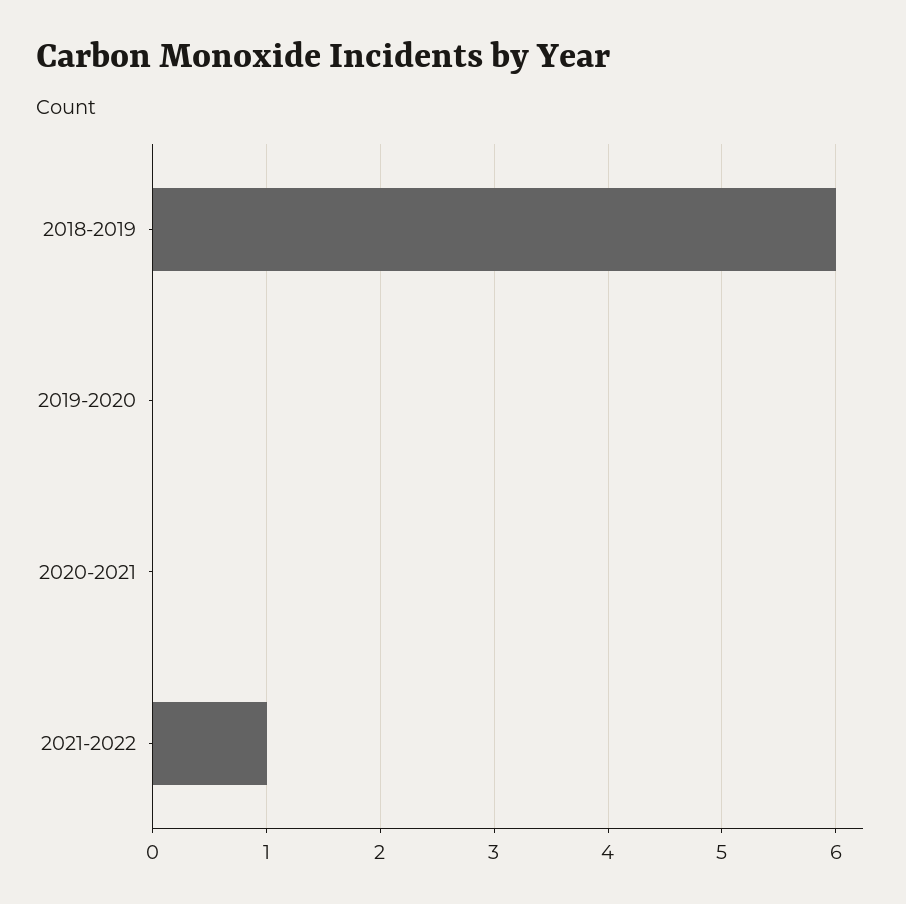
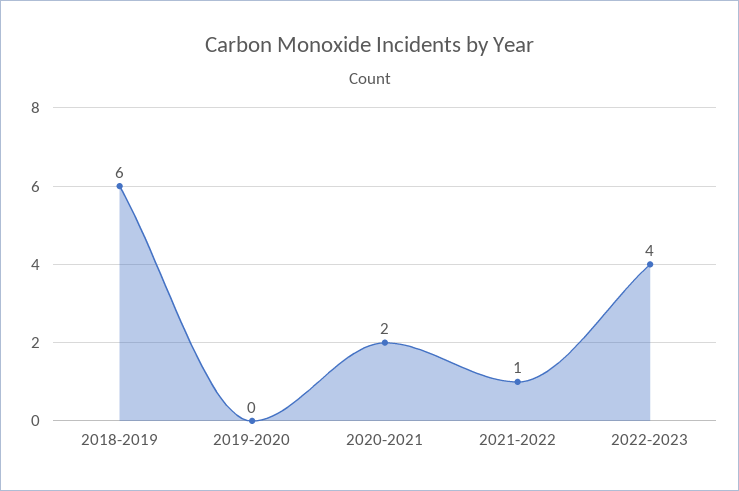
2020-2021: 0 -> 2
2022-2023: none -> 4

